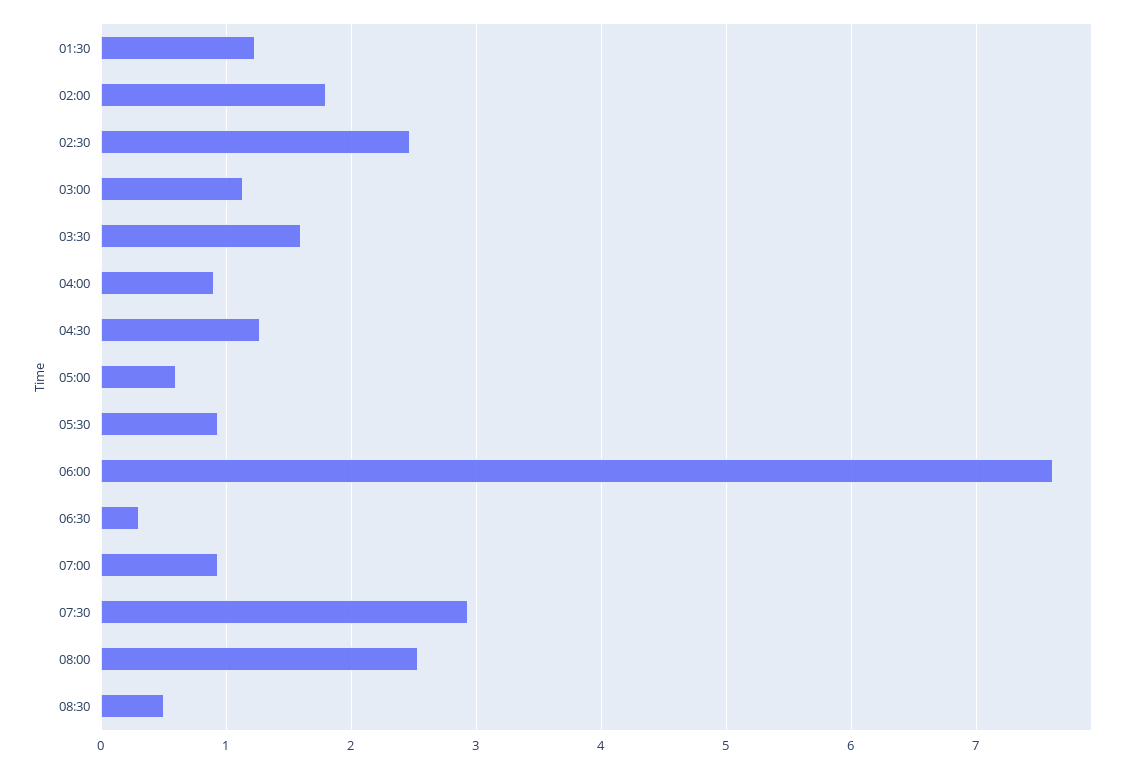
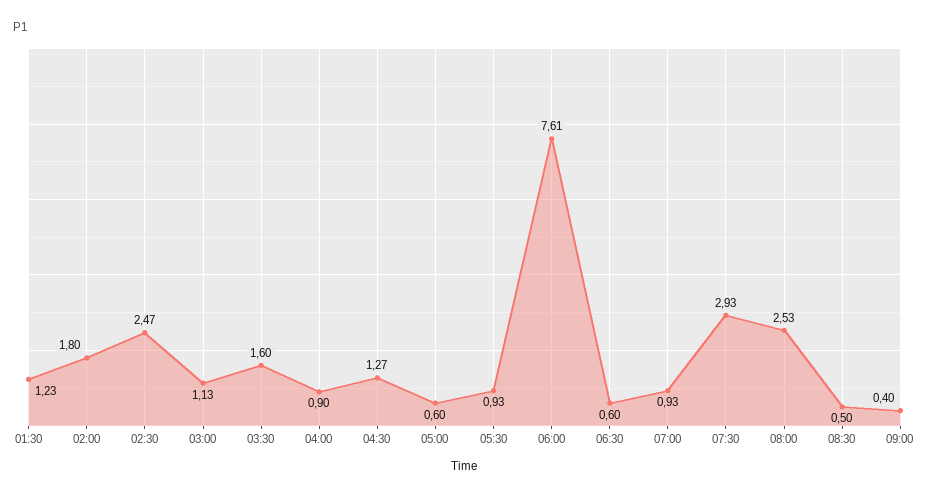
06:30: 0.3 -> 0.6
09:00: none -> 0.4

